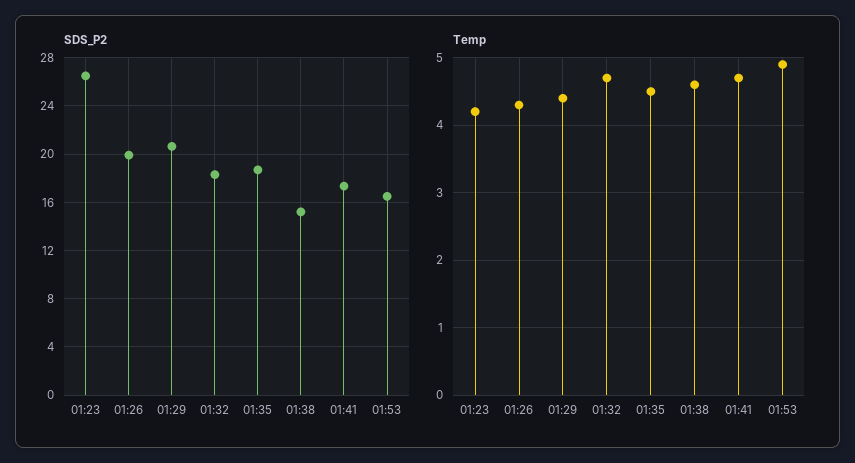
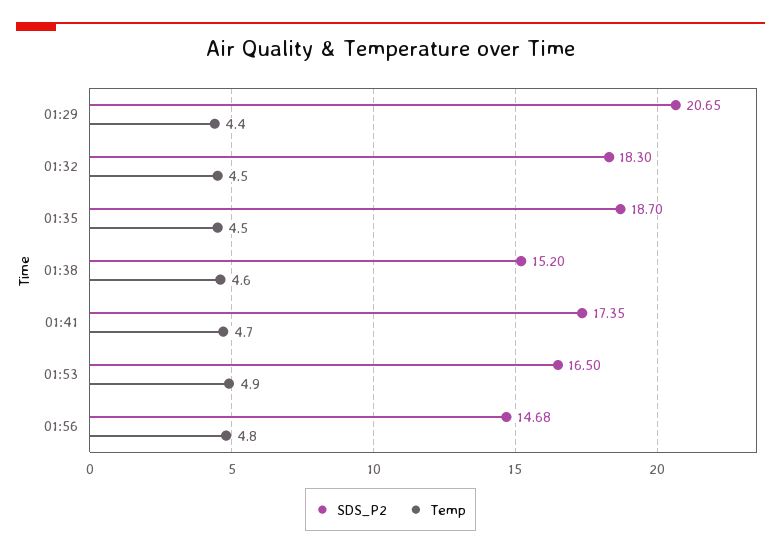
SDS_P2, 01:23: 26.5 -> none
SDS_P2, 01:26: 20 -> none
Temp, 01:23: 4.2 -> none
Temp, 01:26: 4.3 -> none
Temp, 01:32: 4.7 -> 4.5
SDS_P2, 01:56: none -> 14.68
Temp, 01:56: none -> 4.8

